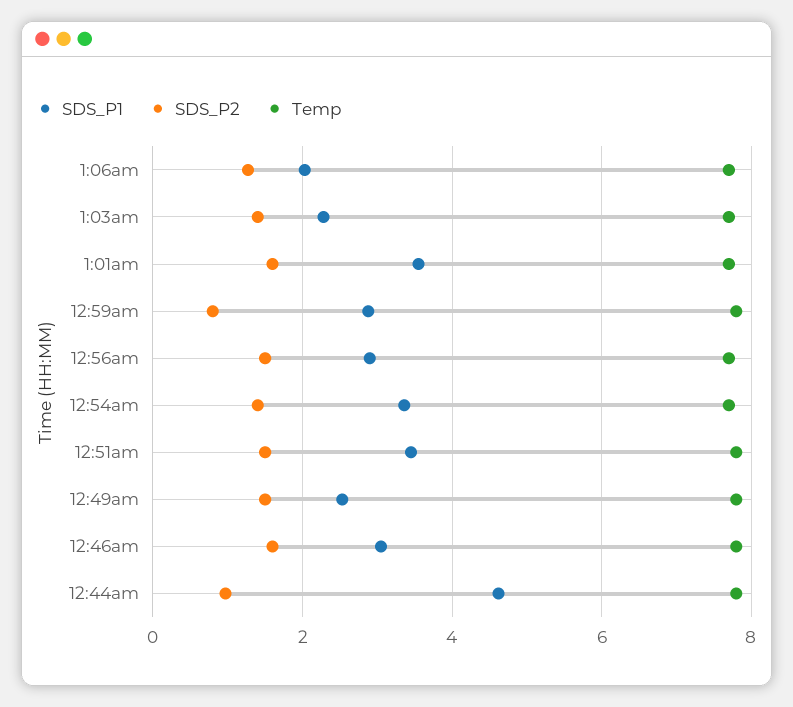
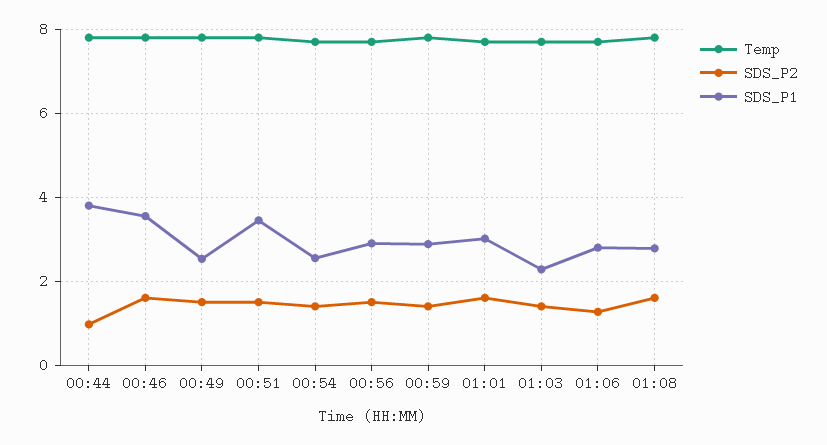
SDS_P1, 1:06am: 2 -> 2.8
SDS_P1, 1:01am: 3.6 -> 3
SDS_P2, 12:59am: 0.8 -> 1.4
SDS_P1, 12:54am: 3.4 -> 2.6
SDS_P1, 12:46am: 3 -> 3.6
SDS_P1, 12:44am: 4.6 -> 3.8
Temp, 01:08: none -> 7.8
SDS_P2, 01:08: none -> 1.6
SDS_P1, 01:08: none -> 2.8

